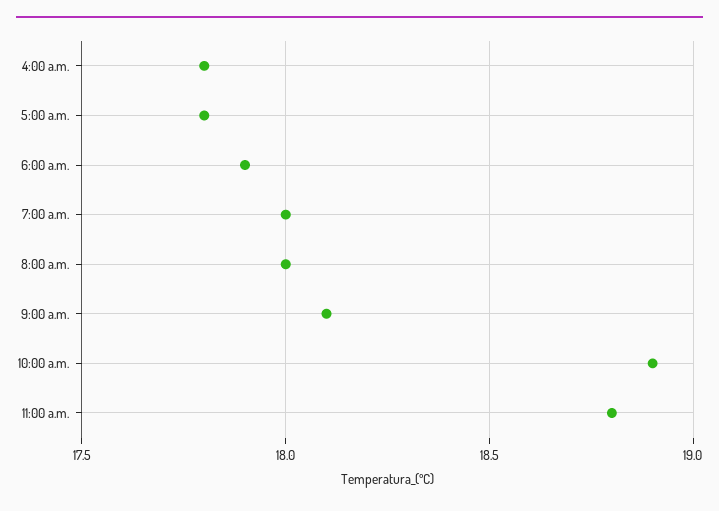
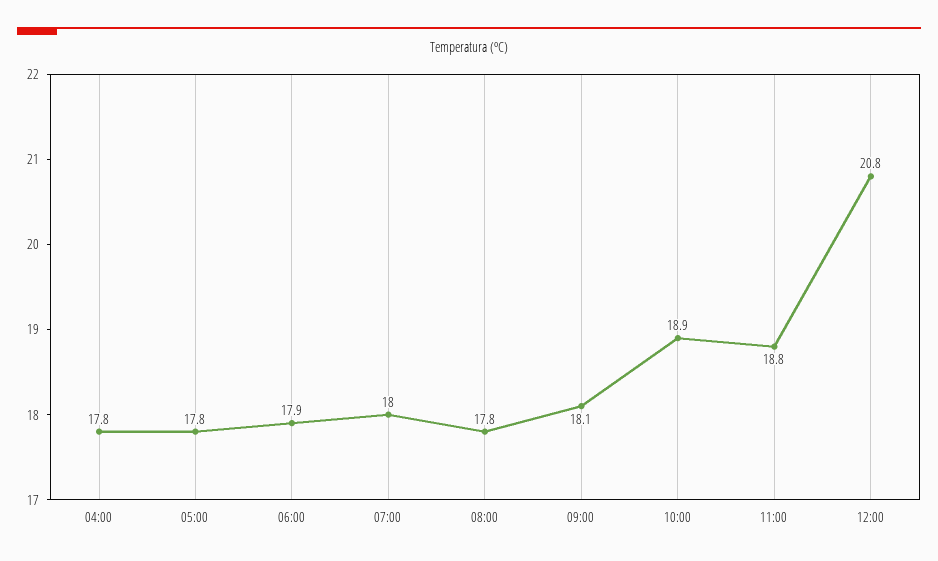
8:00 a.m.: 18 -> 17.8
12:00: none -> 20.8

